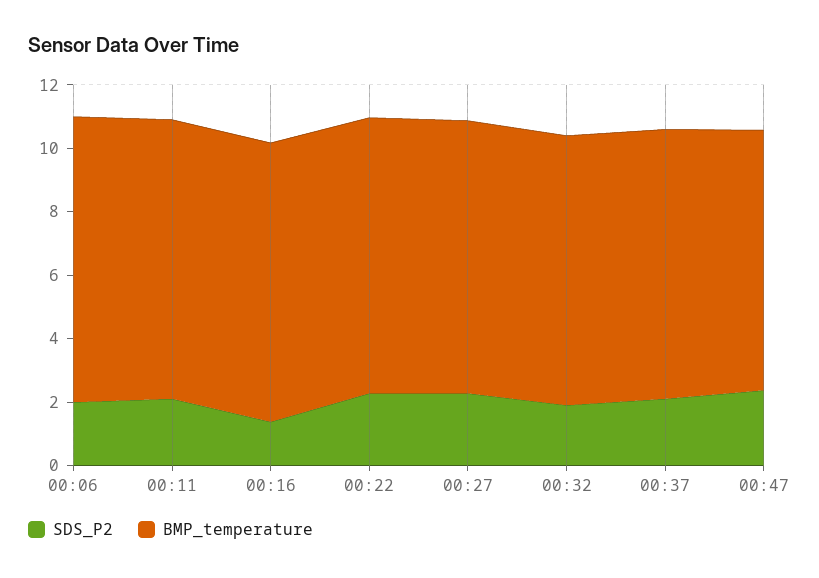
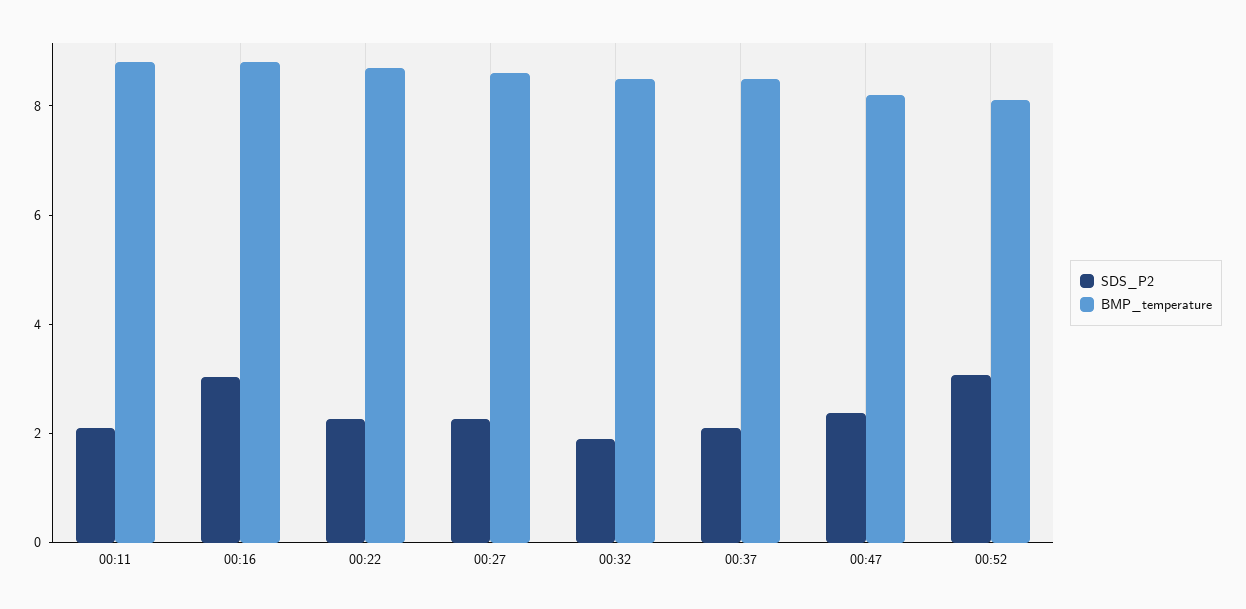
SDS_P2, 00:06: 2 -> none
BMP_temperature, 00:06: 9 -> none
SDS_P2, 00:16: 1.5 -> 3
SDS_P2, 00:52: none -> 3
BMP_temperature, 00:52: none -> 8

